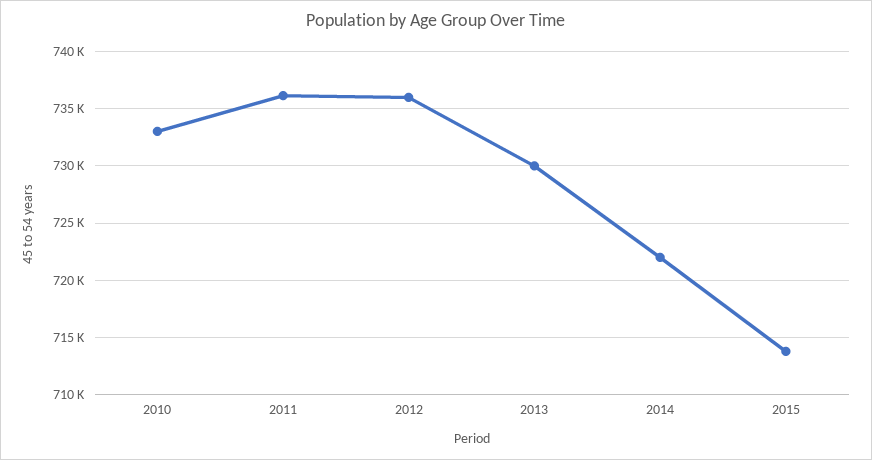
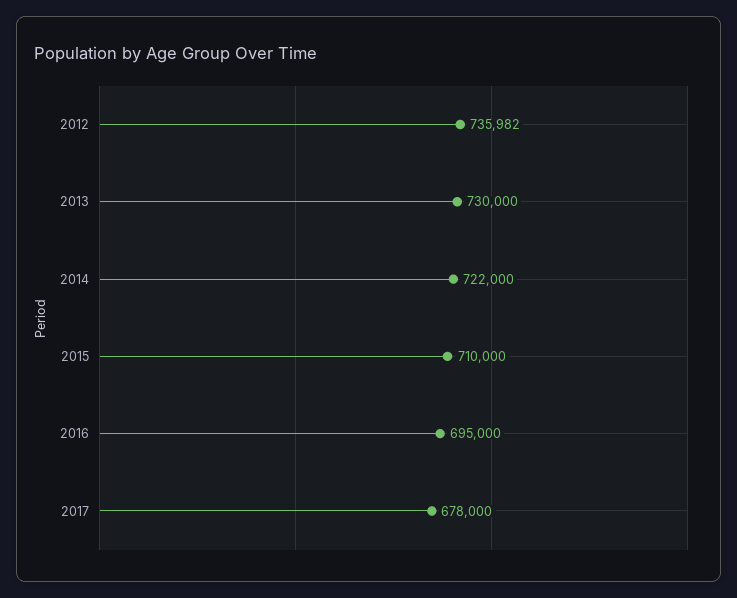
2010: 733000 -> none
2011: 736000 -> none
2015: 714000 -> 710000
2016: none -> 695000
2017: none -> 678000

